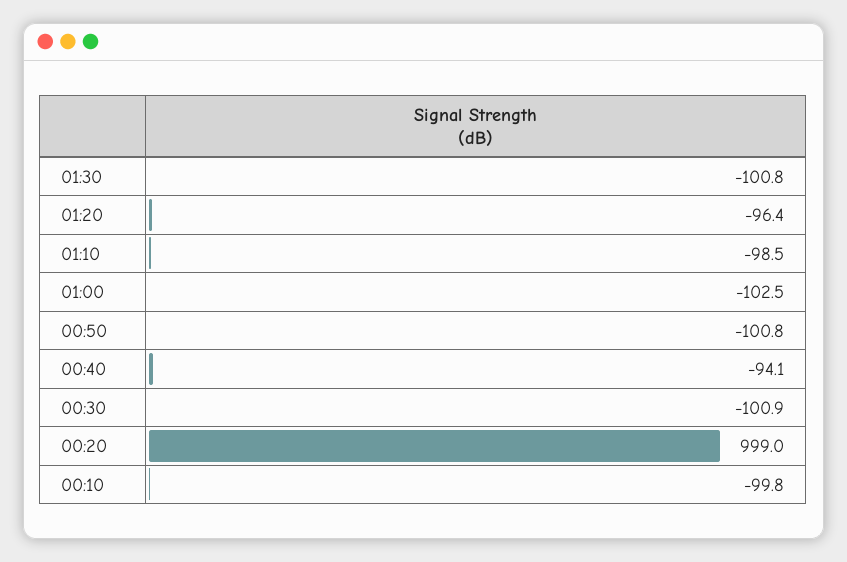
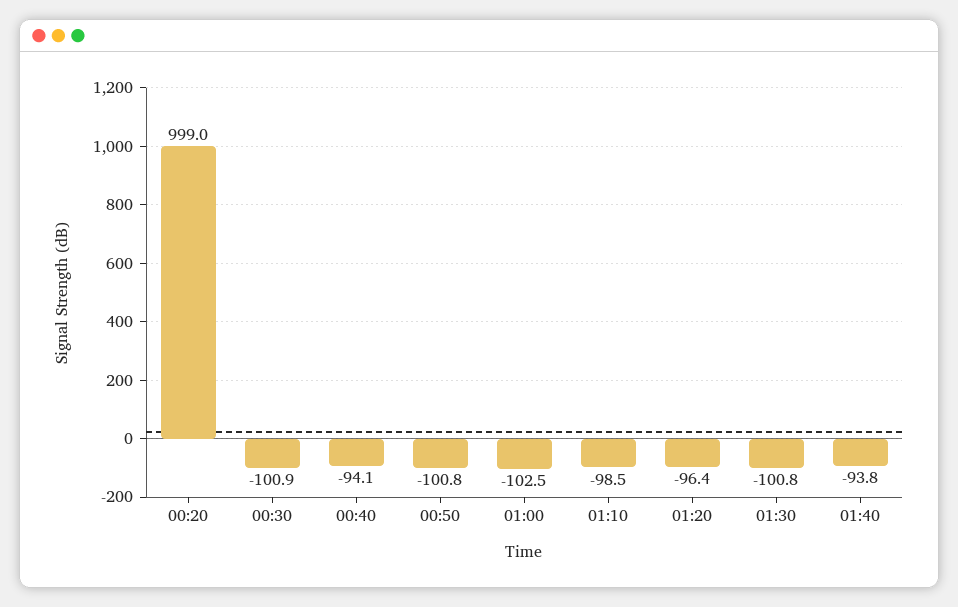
00:10: -99.8 -> none
01:40: none -> -93.8

